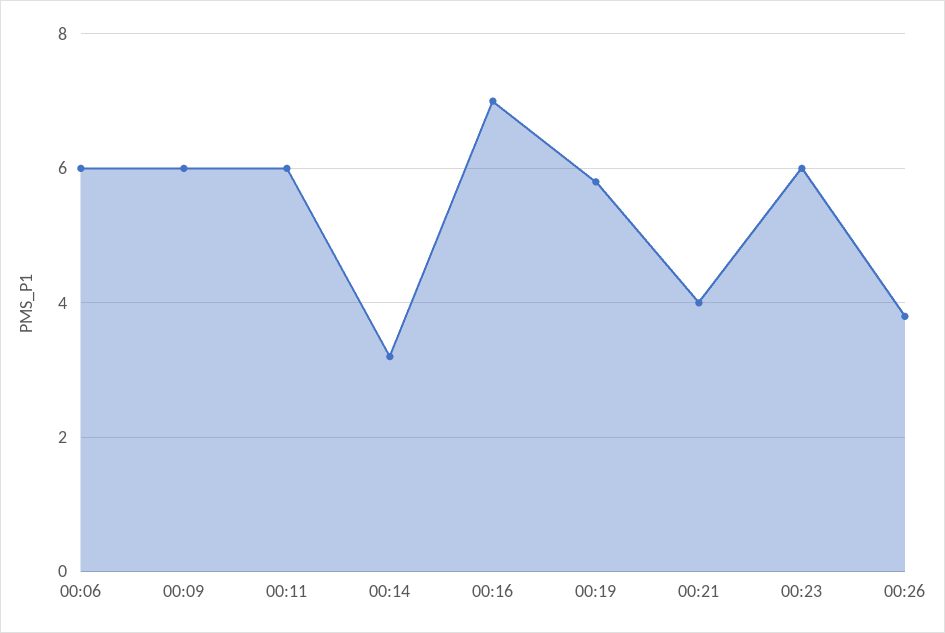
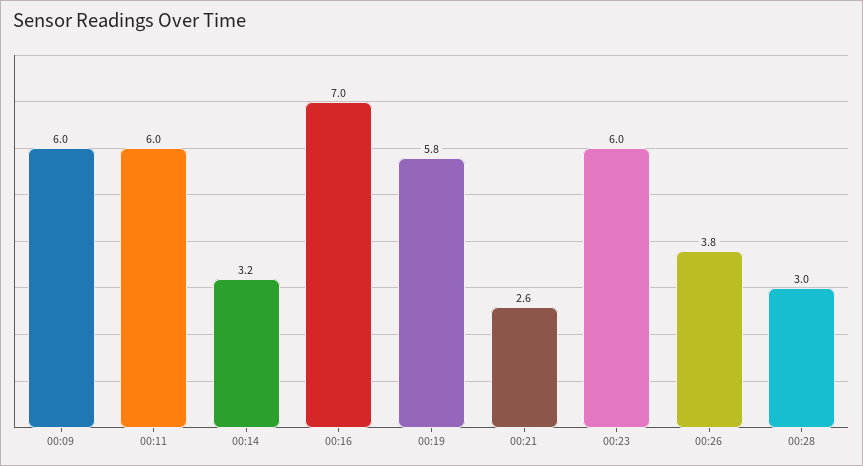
00:06: 6 -> none
00:21: 4 -> 2.6
00:28: none -> 3

